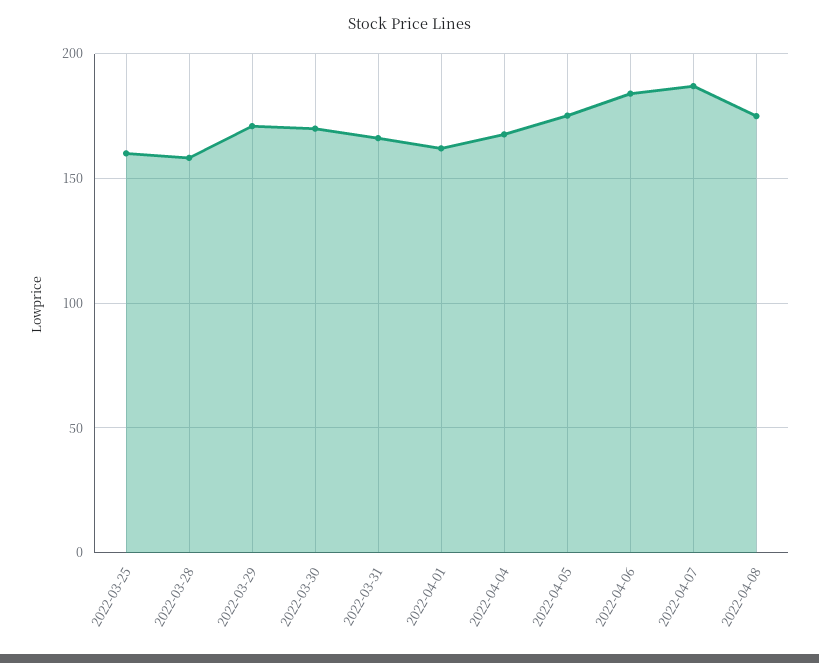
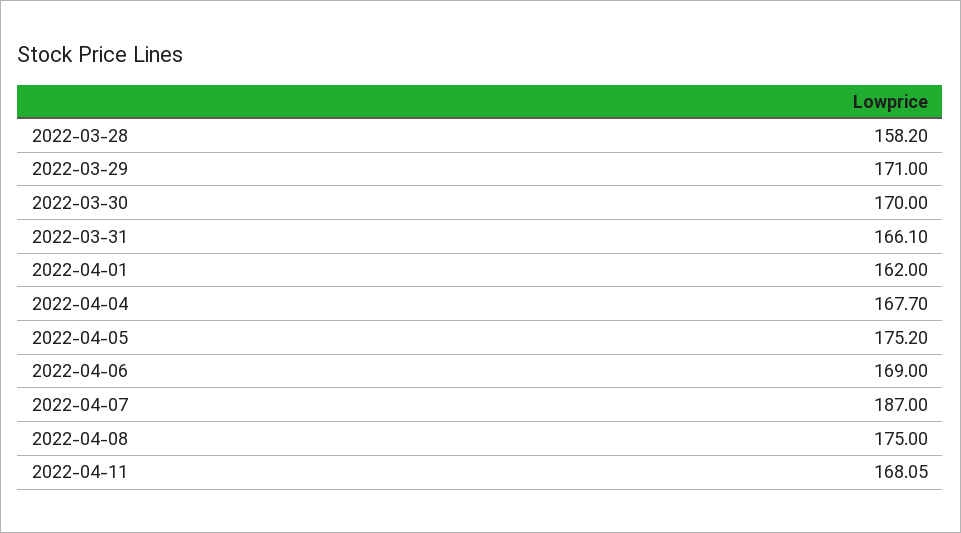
2022-03-25: 160 -> none
2022-04-06: 185 -> 169
2022-04-11: none -> 168.05

